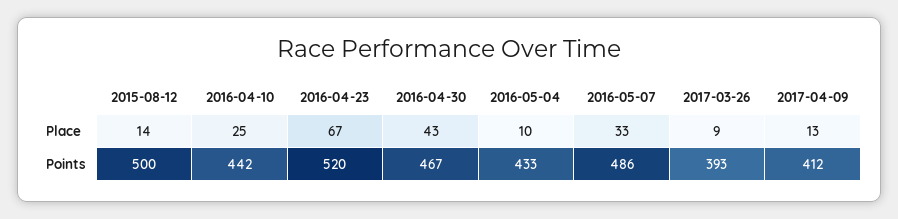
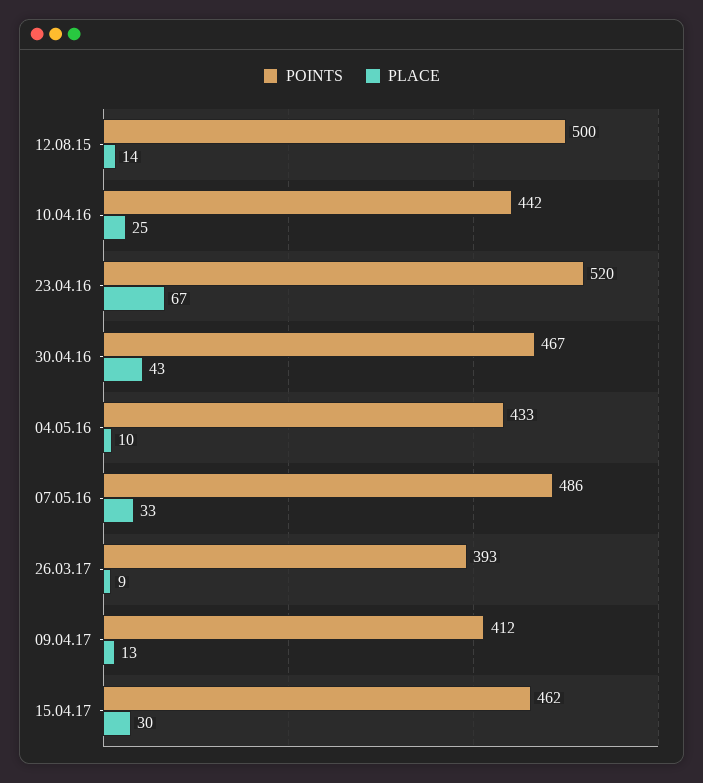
Points, 15.04.17: none -> 462
Place, 15.04.17: none -> 30

